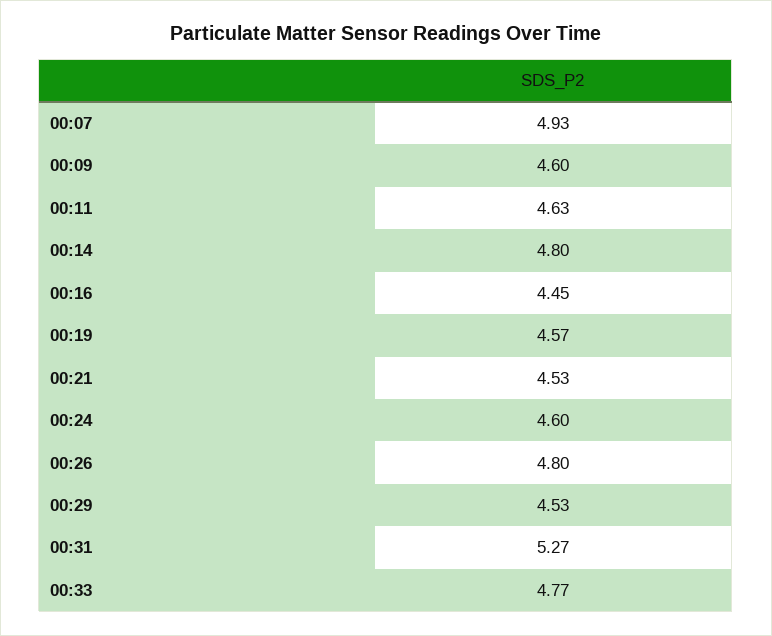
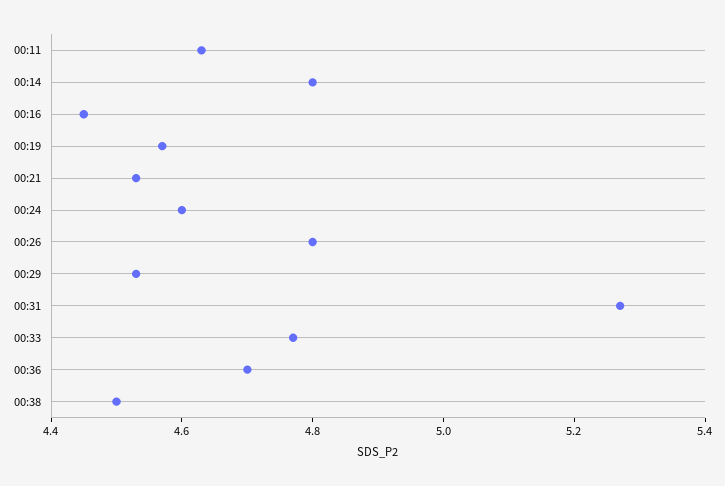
00:07: 4.93 -> none
00:09: 4.6 -> none
00:36: none -> 4.7
00:38: none -> 4.5

